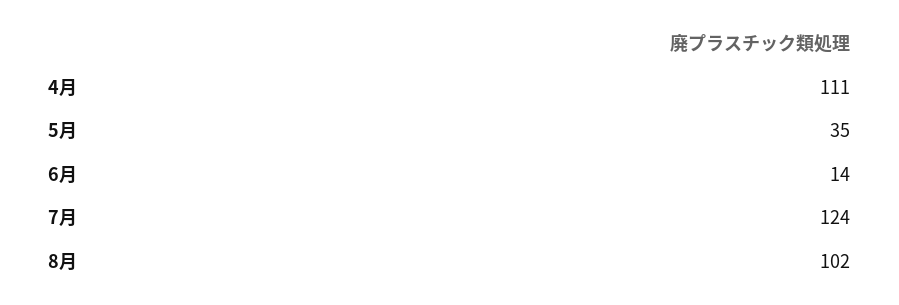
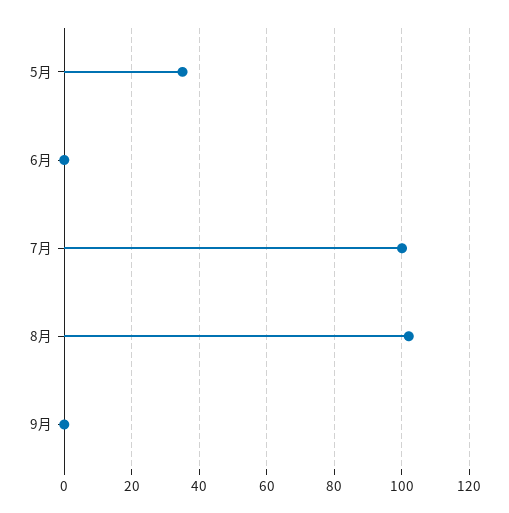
4月: 111 -> none
6月: 14 -> 0
7月: 124 -> 100
9月: none -> 0

